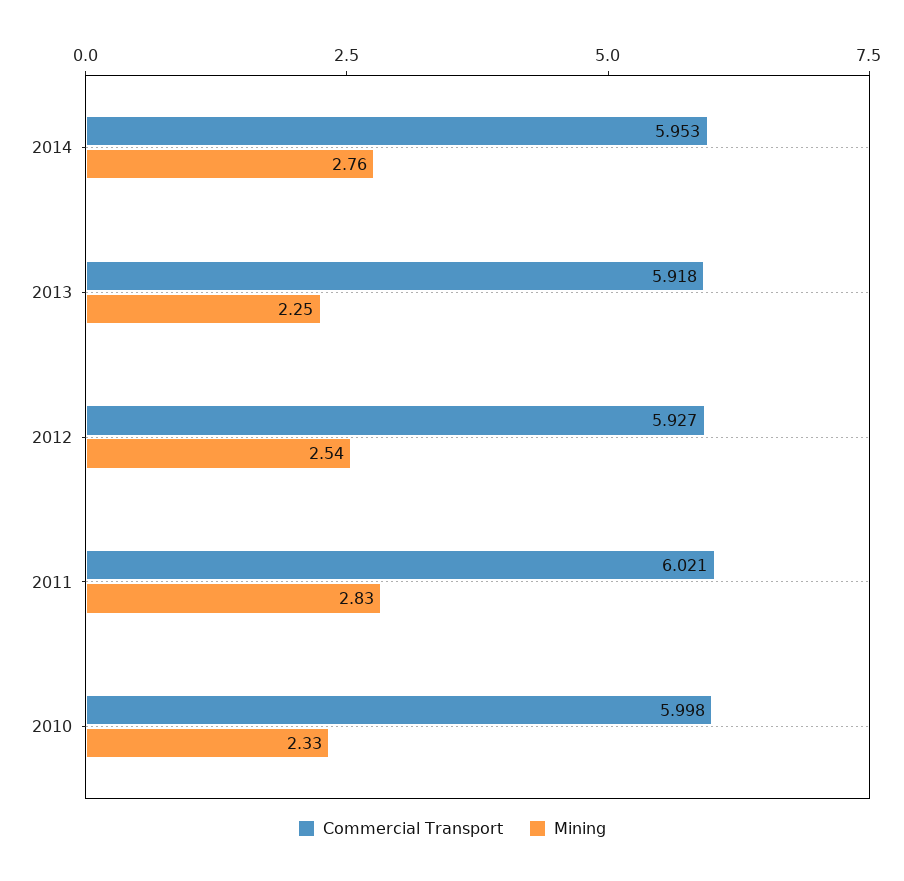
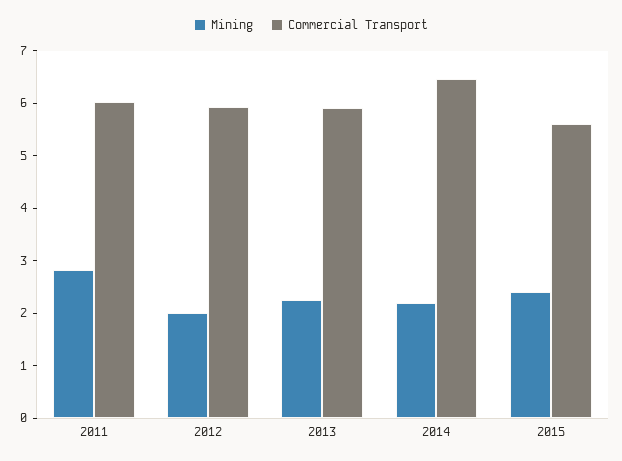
Commercial Transport, 2014: 5.953 -> 6.4
Mining, 2014: 2.76 -> 2.2
Mining, 2012: 2.54 -> 2
Commercial Transport, 2010: 5.998 -> none
Mining, 2010: 2.33 -> none
Mining, 2015: none -> 2.4
Commercial Transport, 2015: none -> 5.6

